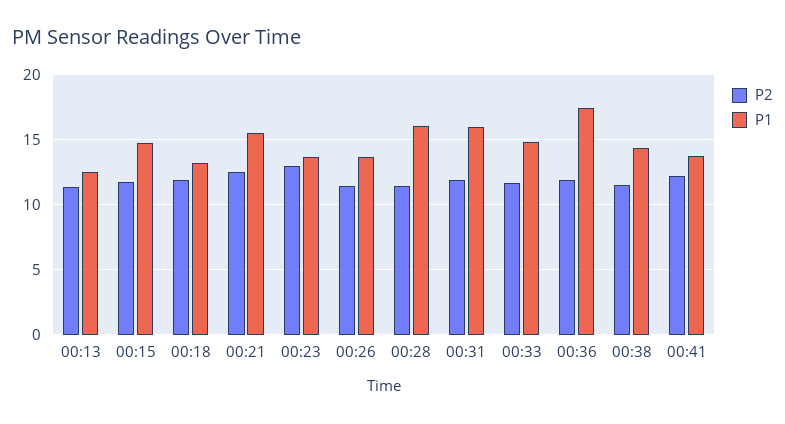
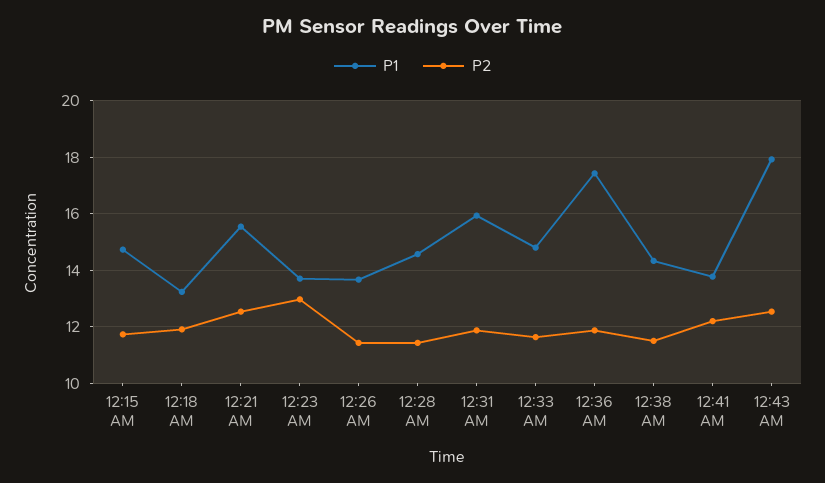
P2, 00:13: 11.5 -> none
P1, 00:13: 12.5 -> none
P1, 00:28: 16 -> 14.5
P1, 12:43 AM: none -> 18
P2, 12:43 AM: none -> 12.5

